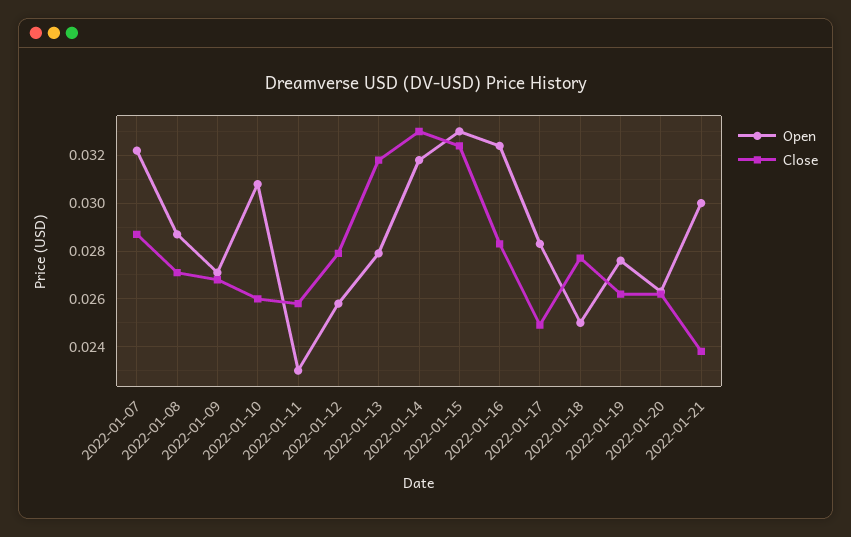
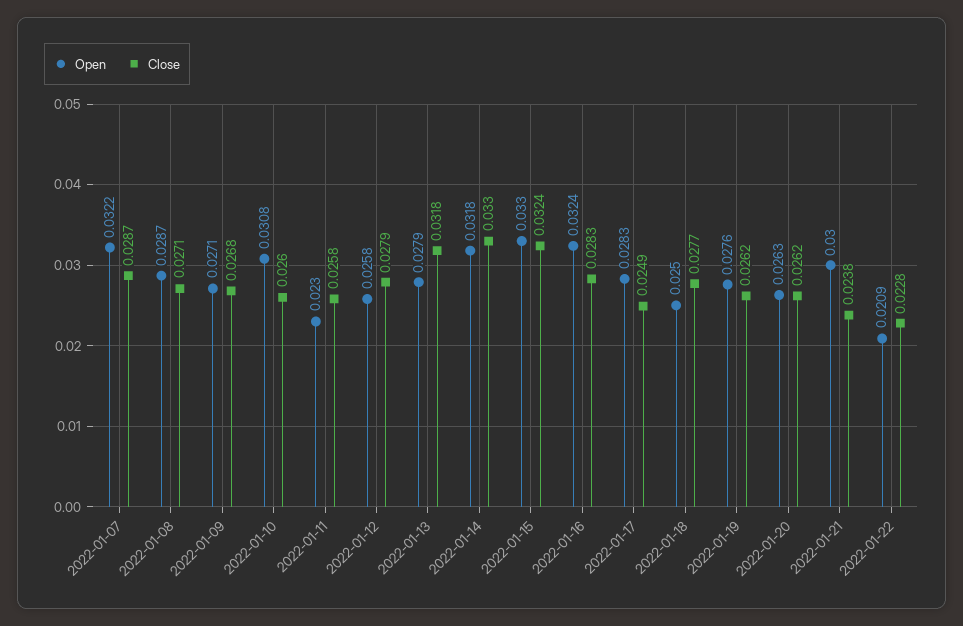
Open, 2022-01-22: none -> 0.0209
Close, 2022-01-22: none -> 0.0228

